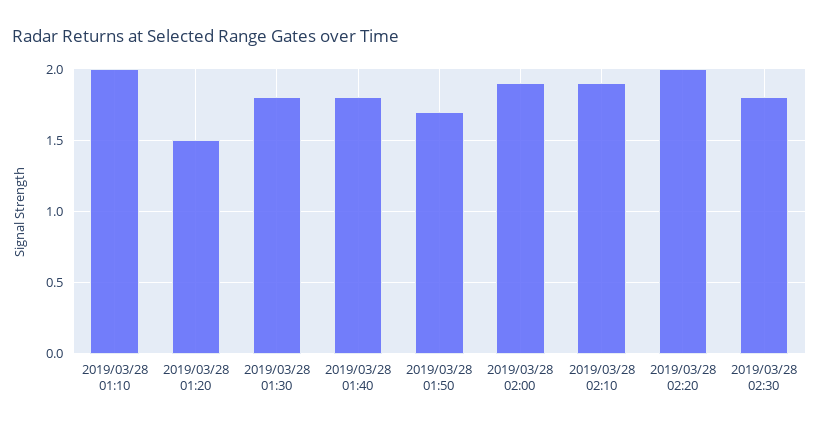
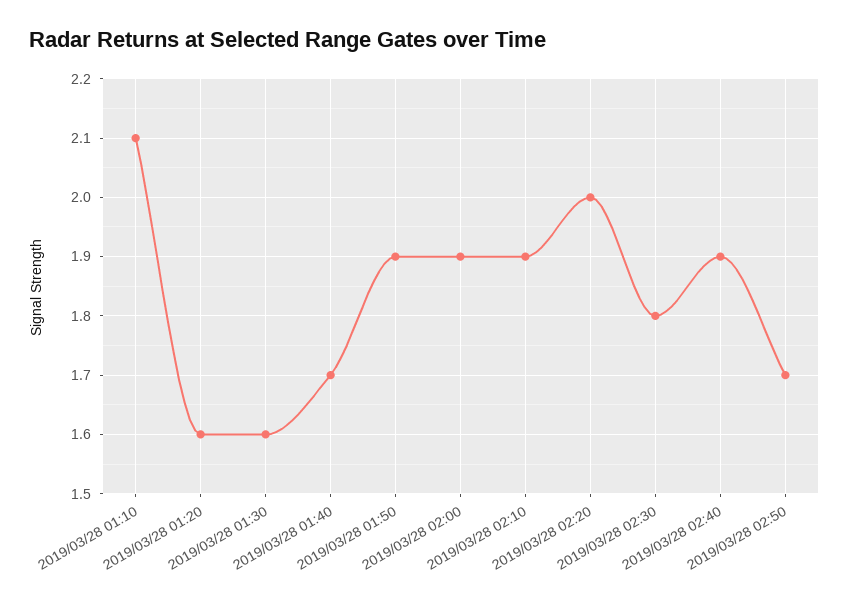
2019/03/28 01:10: 2 -> 2.1
2019/03/28 01:20: 1.5 -> 1.6
2019/03/28 01:30: 1.8 -> 1.6
2019/03/28 01:40: 1.8 -> 1.7
2019/03/28 01:50: 1.7 -> 1.9
2019/03/28 02:40: none -> 1.9
2019/03/28 02:50: none -> 1.7

